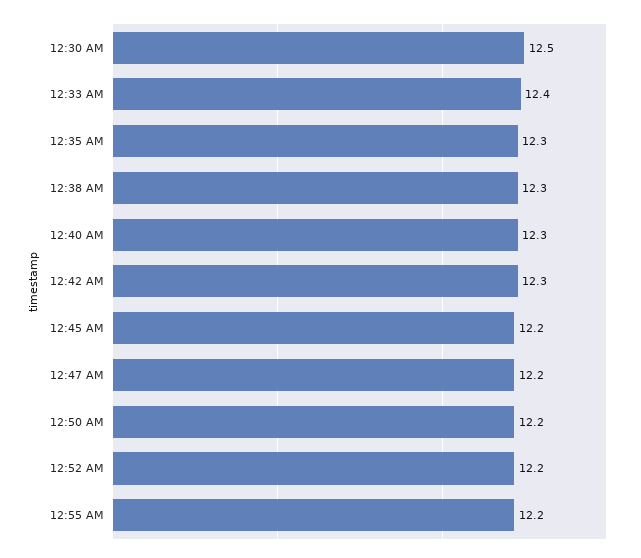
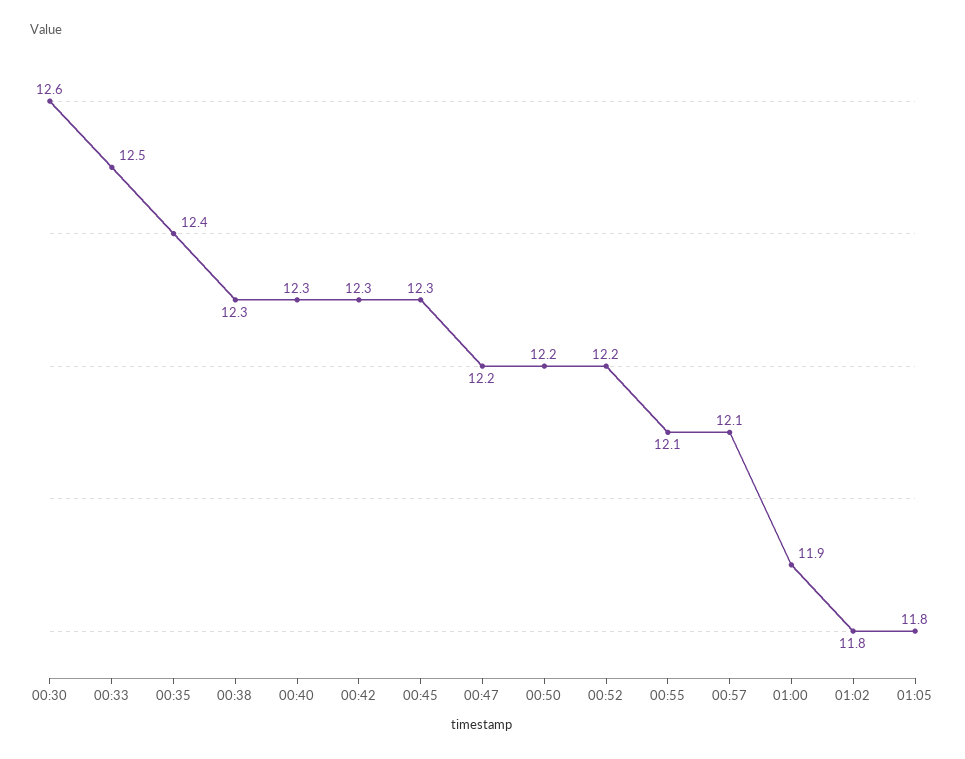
12:30 AM: 12.5 -> 12.6
12:33 AM: 12.4 -> 12.5
12:35 AM: 12.3 -> 12.4
12:45 AM: 12.2 -> 12.3
12:55 AM: 12.2 -> 12.1
00:57: none -> 12.1
01:00: none -> 11.9
01:02: none -> 11.8
01:05: none -> 11.8

